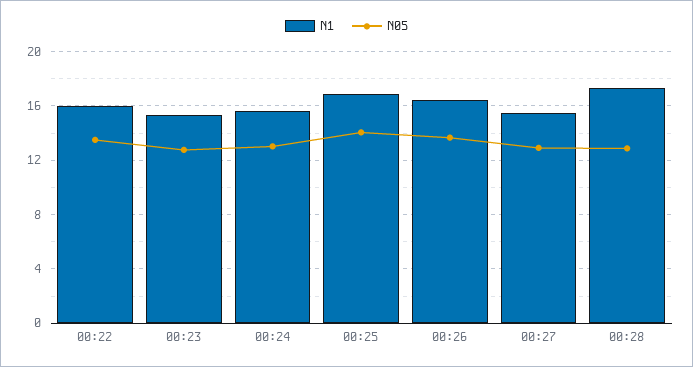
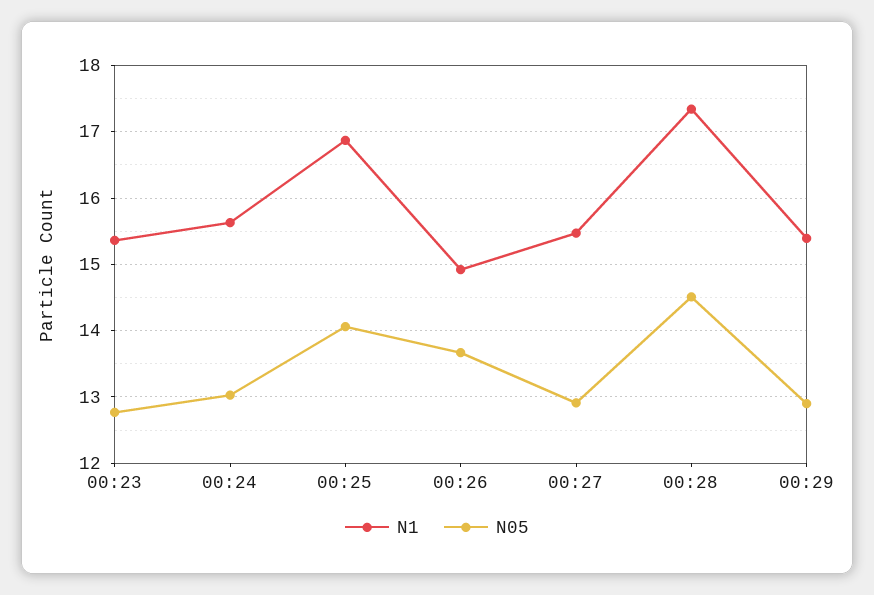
N1, 00:22: 16 -> none
N05, 00:22: 13.5 -> none
N1, 00:26: 16.5 -> 14.9
N05, 00:28: 13 -> 14.5
N1, 00:29: none -> 15.4
N05, 00:29: none -> 12.9

